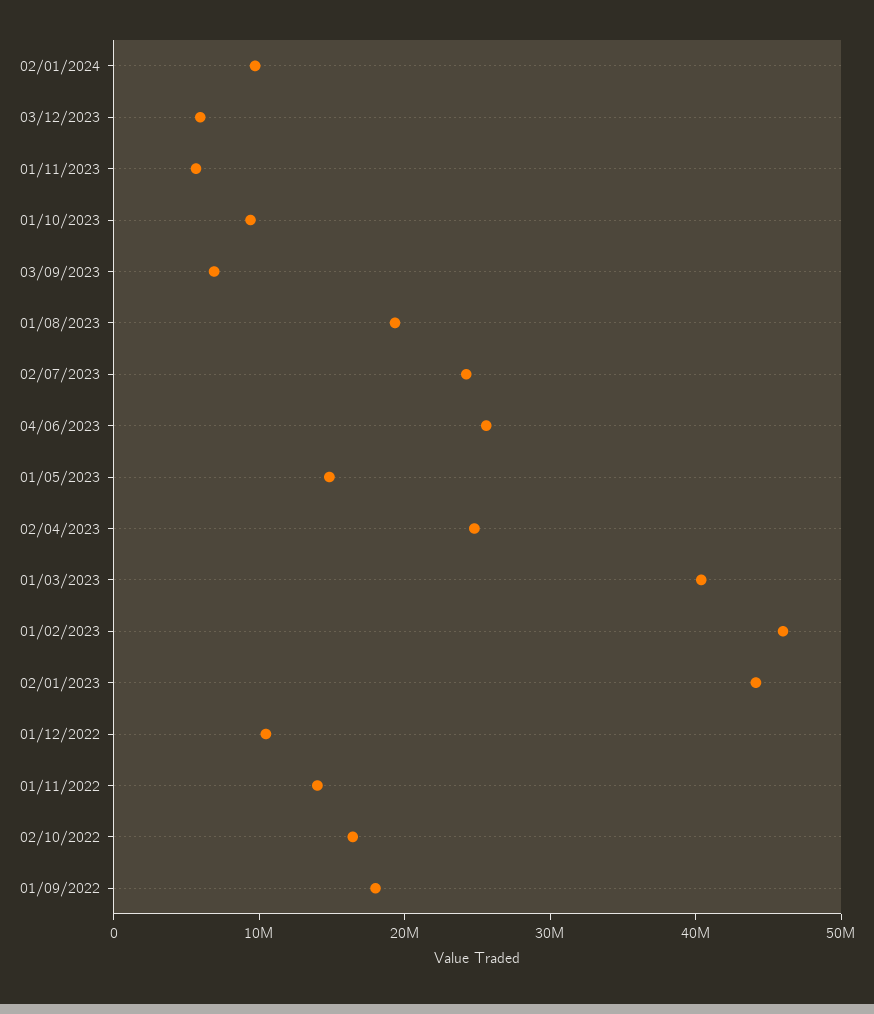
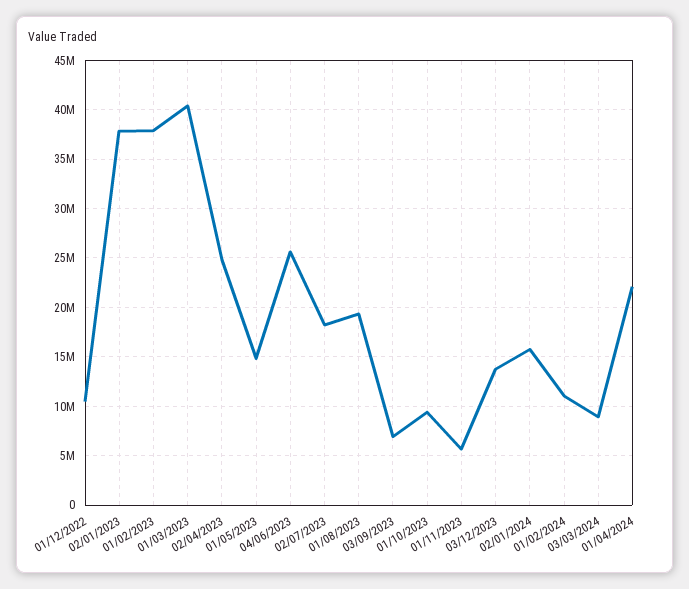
02/01/2024: 10000000 -> 16000000
03/12/2023: 6000000 -> 14000000
02/07/2023: 24000000 -> 18000000
01/02/2023: 46000000 -> 38000000
02/01/2023: 44000000 -> 38000000
01/11/2022: 14000000 -> none
02/10/2022: 16000000 -> none
01/09/2022: 18000000 -> none
01/02/2024: none -> 11000000
03/03/2024: none -> 9000000
01/04/2024: none -> 22000000

